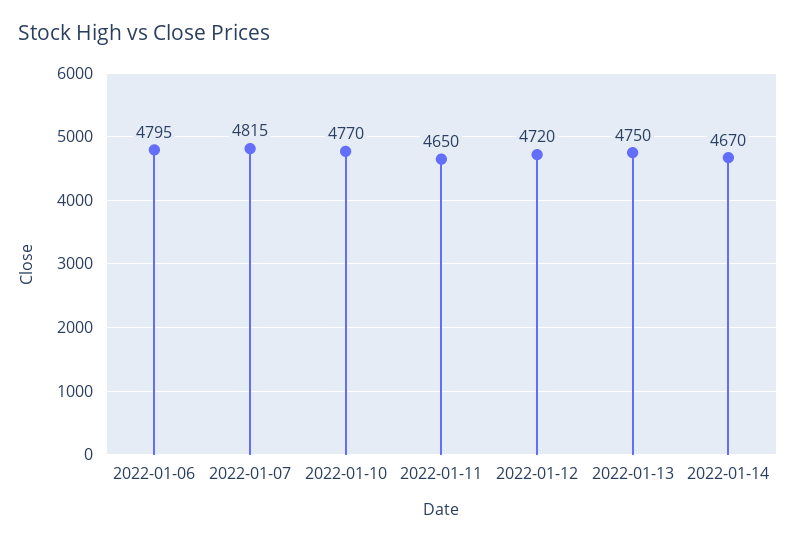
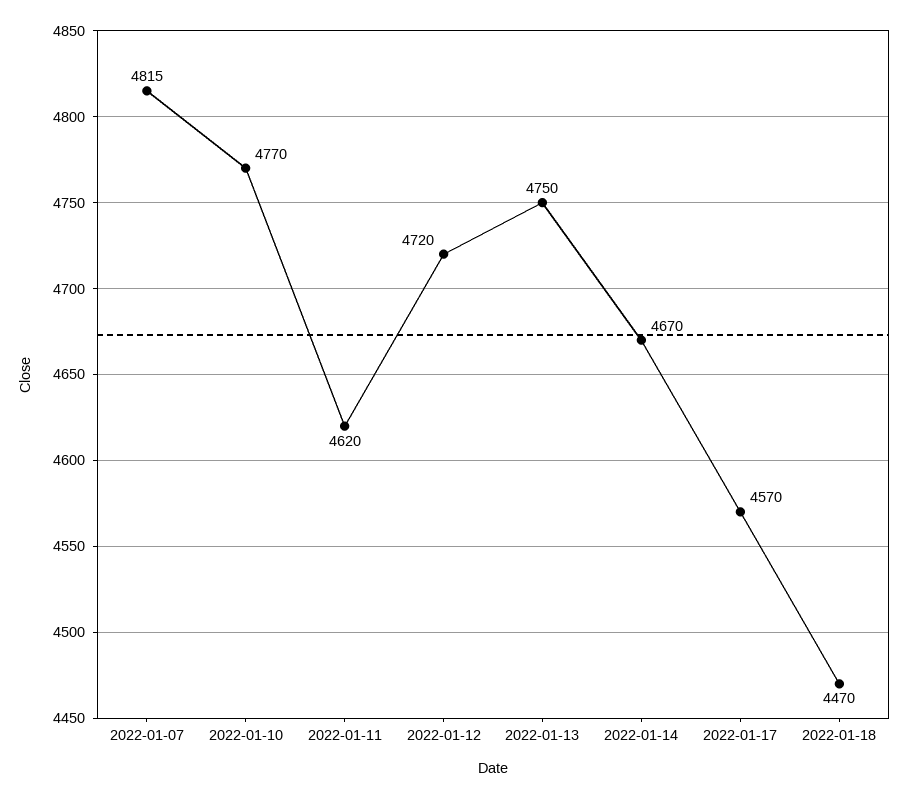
2022-01-06: 4795 -> none
2022-01-11: 4650 -> 4620
2022-01-17: none -> 4570
2022-01-18: none -> 4470

